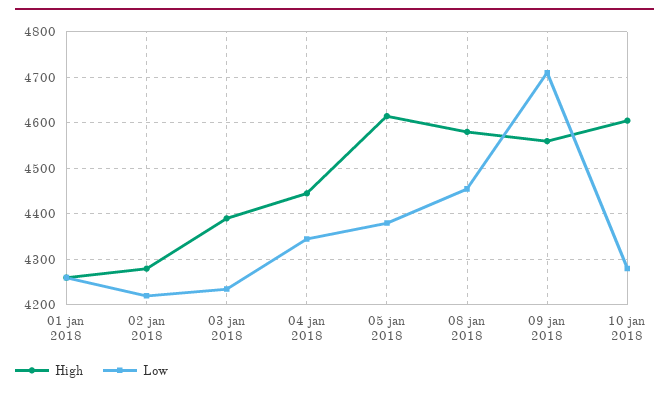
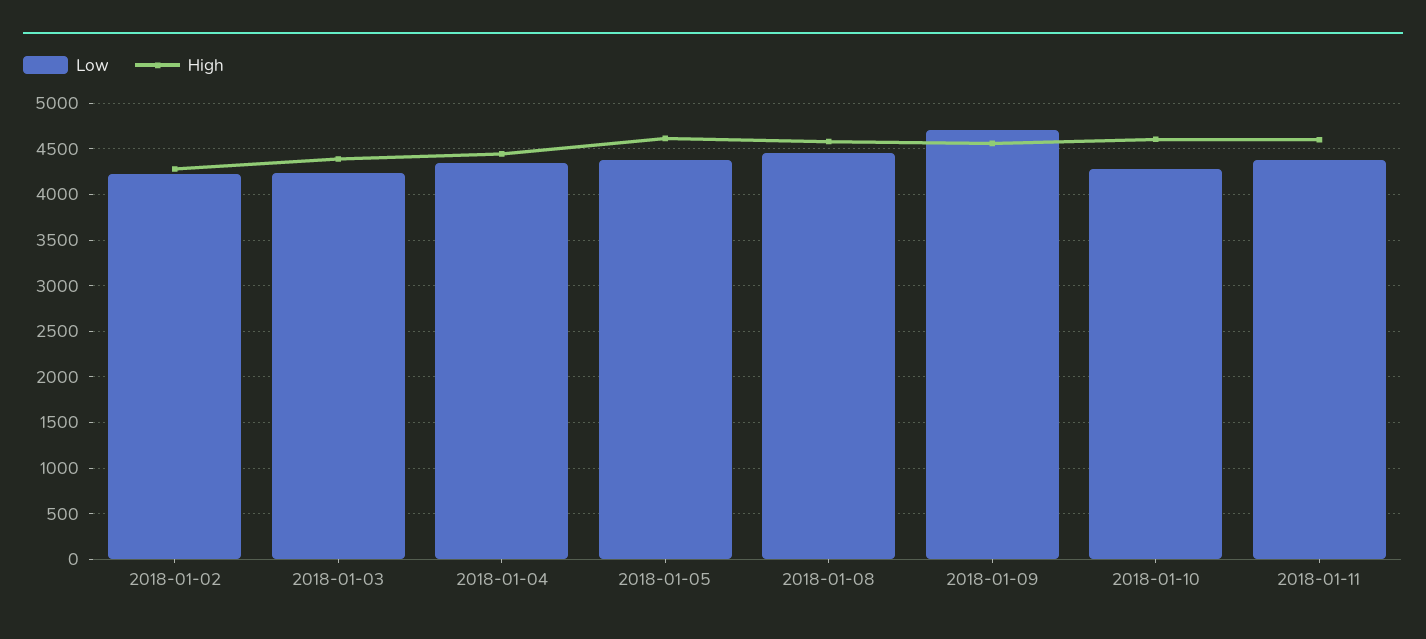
High, 01 jan 2018: 4260 -> none
Low, 01 jan 2018: 4260 -> none
Low, 2018-01-11: none -> 4400
High, 2018-01-11: none -> 4600

